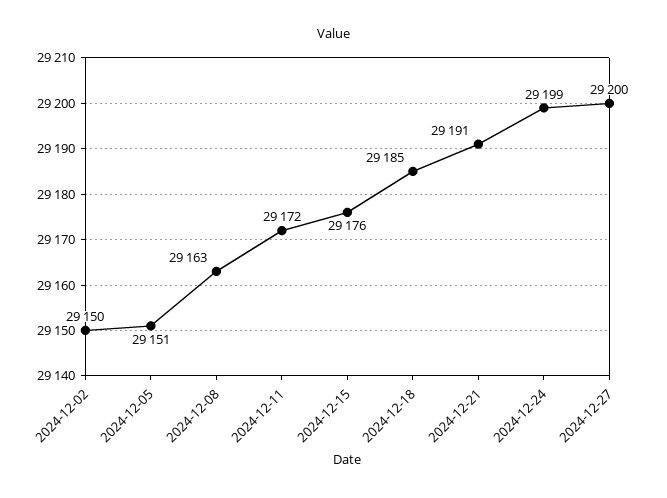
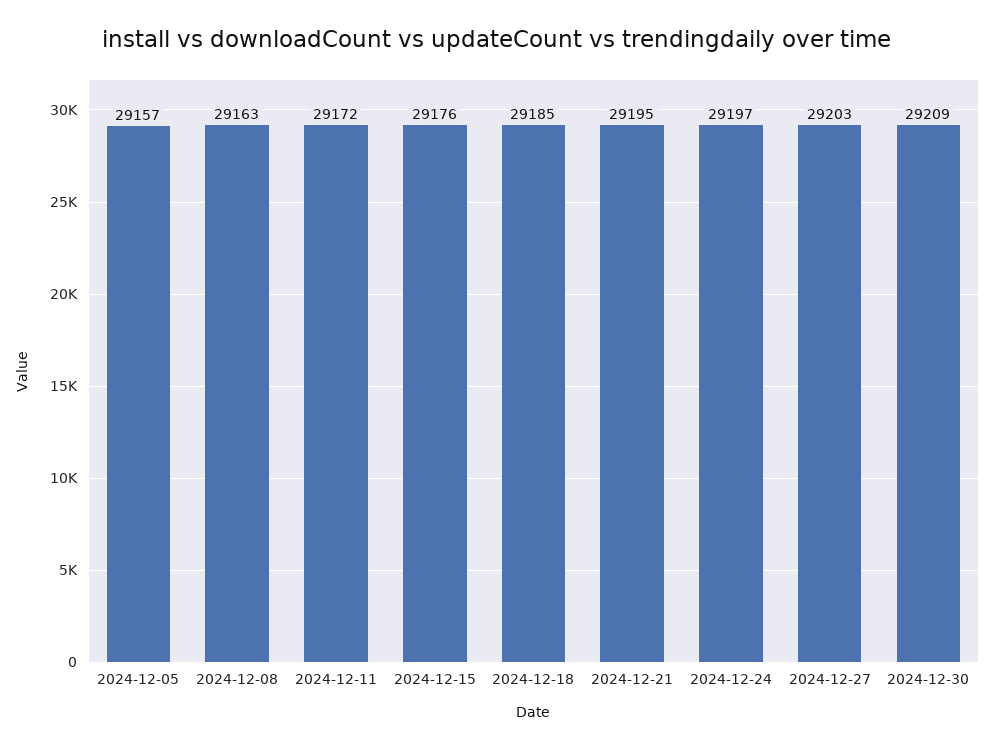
2024-12-02: 29150 -> none
2024-12-05: 29151 -> 29157
2024-12-21: 29191 -> 29195
2024-12-24: 29199 -> 29197
2024-12-27: 29200 -> 29203
2024-12-30: none -> 29209

